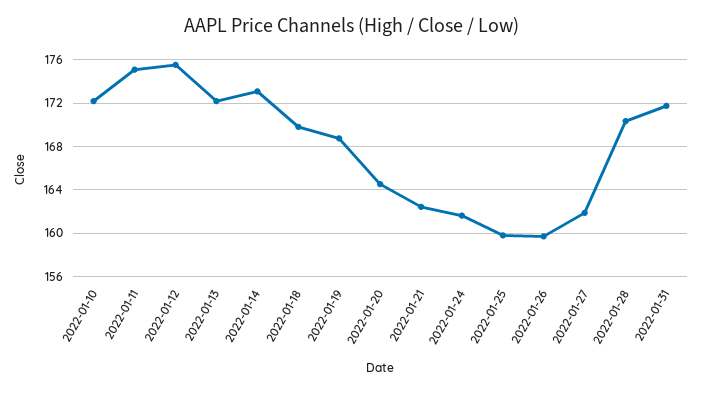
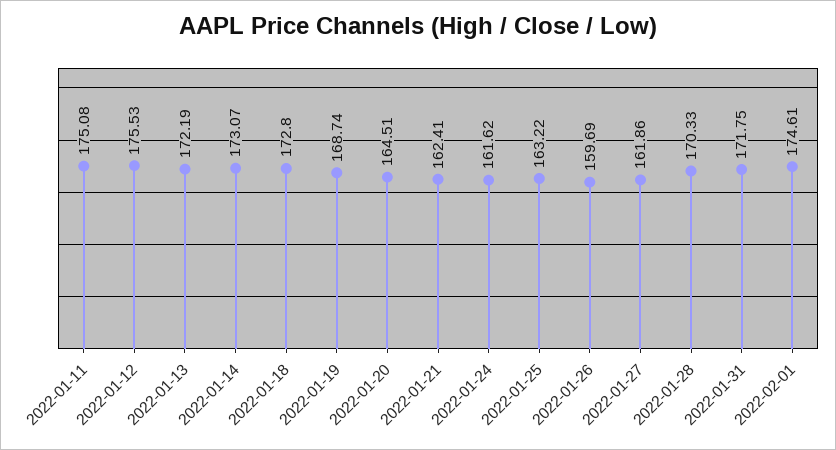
2022-01-10: 172 -> none
2022-01-18: 170 -> 172.8
2022-01-25: 160 -> 163.22
2022-02-01: none -> 174.61

